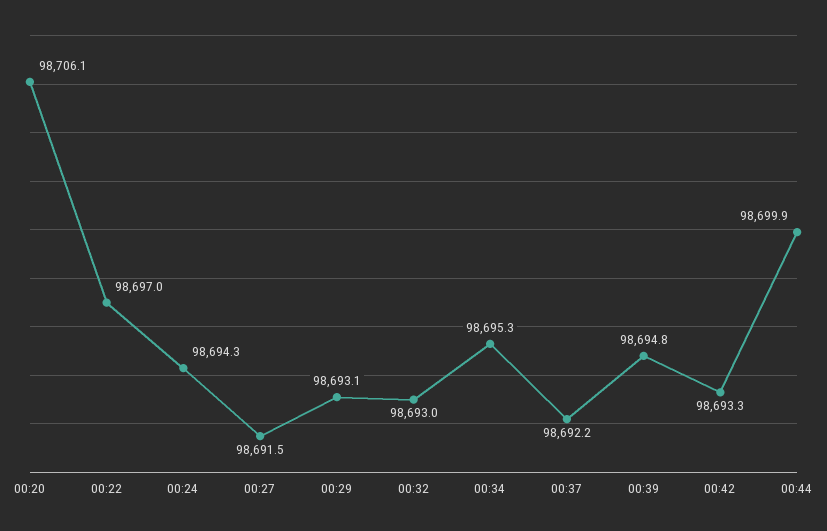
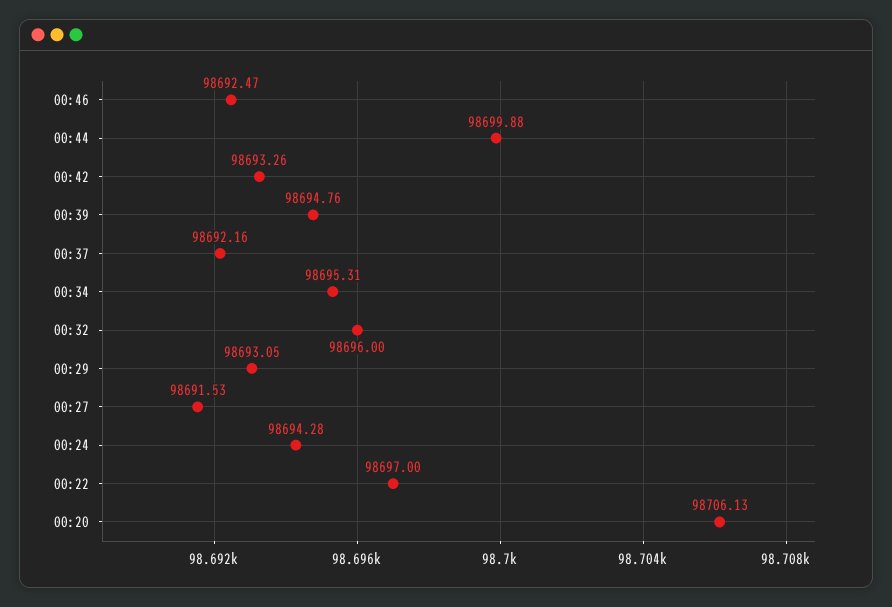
00:32: 98693 -> 98696
00:46: none -> 98692.47

